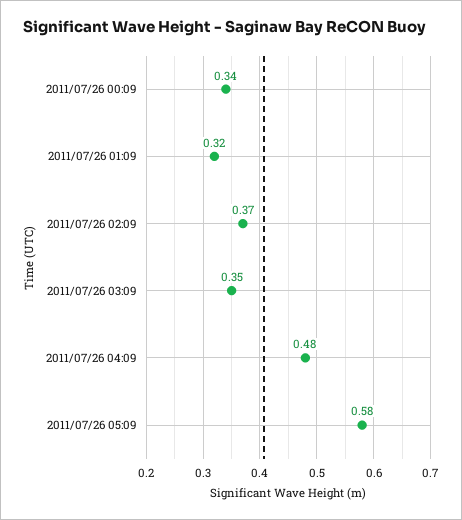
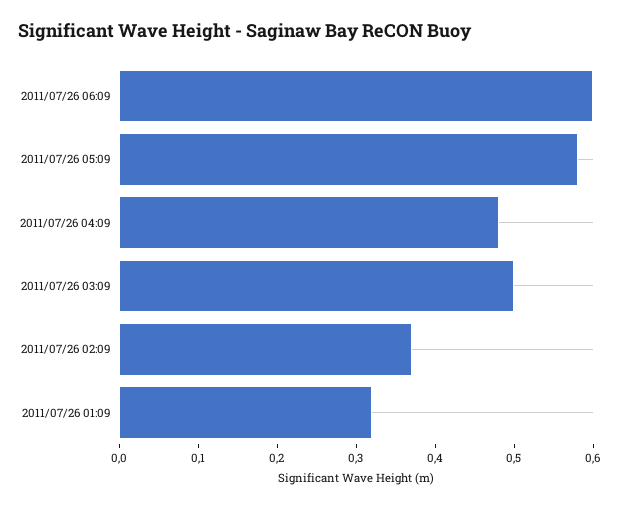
2011/07/26 00:09: 0.34 -> none
2011/07/26 03:09: 0.35 -> 0.5
2011/07/26 06:09: none -> 0.6

